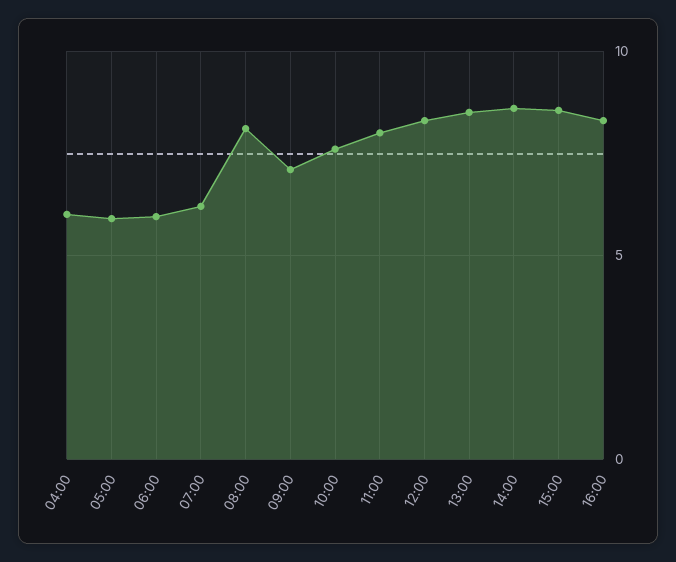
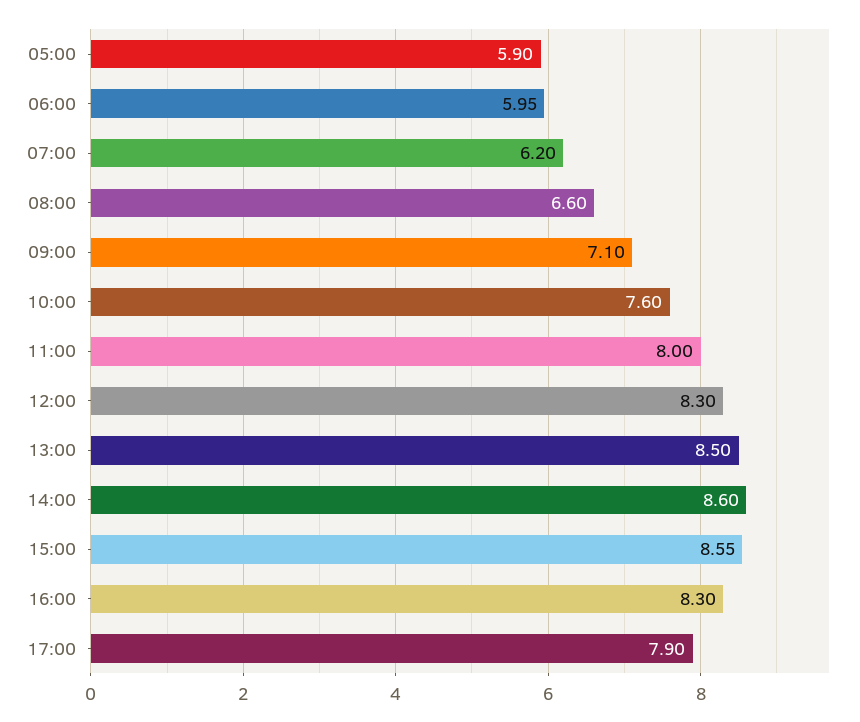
04:00: 6 -> none
08:00: 8 -> 6.6
17:00: none -> 7.9

